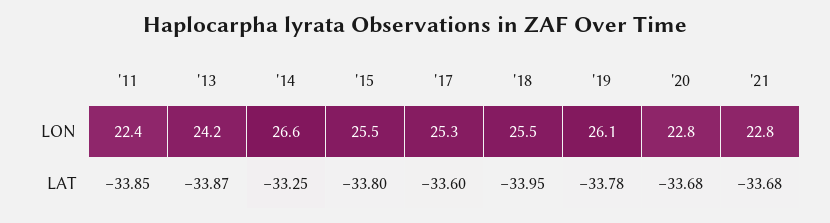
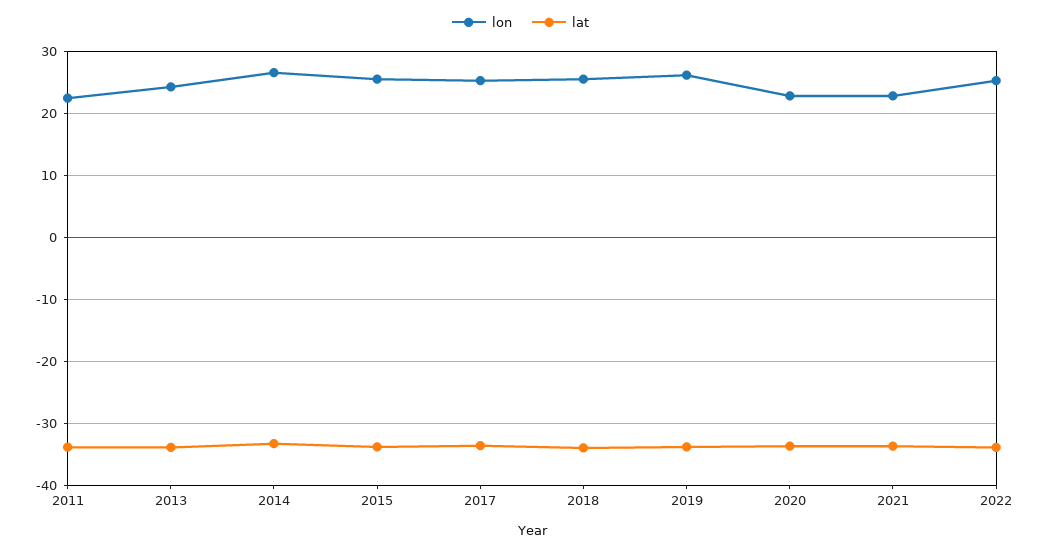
LON, 2022: none -> 25
LAT, 2022: none -> -34

